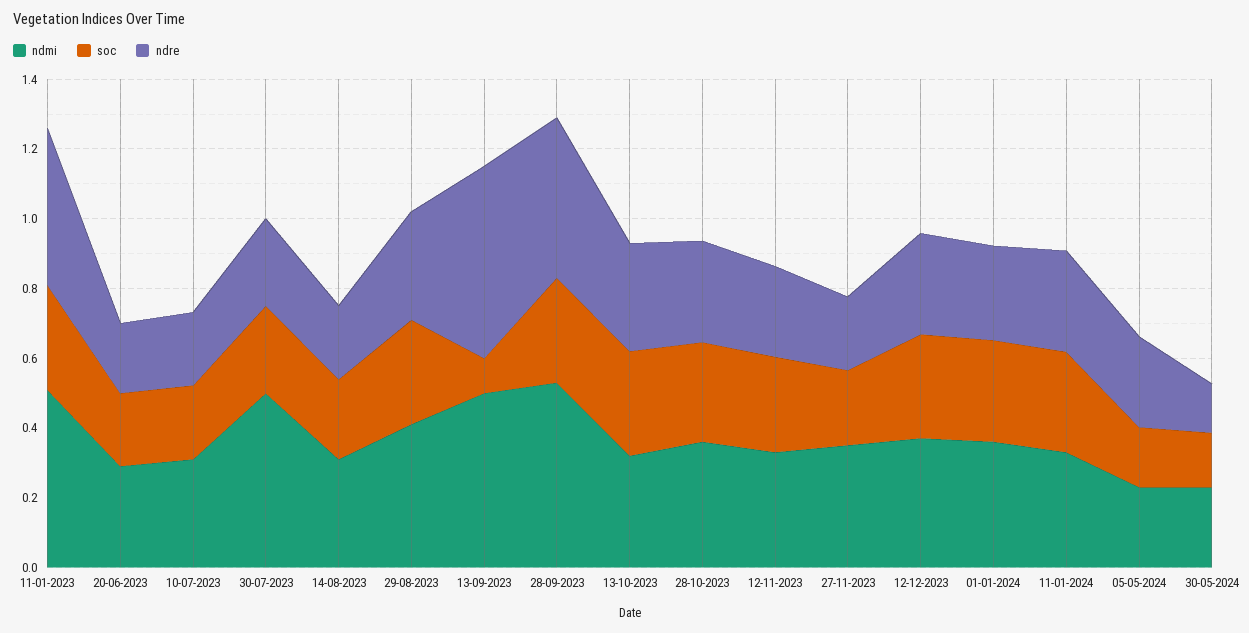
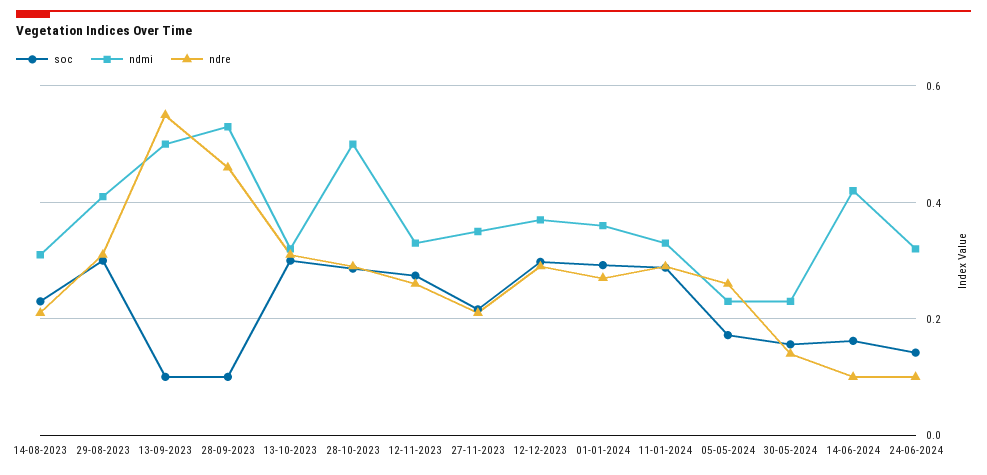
ndmi, 11-01-2023: 0.5 -> none
soc, 11-01-2023: 0.3 -> none
ndre, 11-01-2023: 0.45 -> none
ndmi, 20-06-2023: 0.3 -> none
soc, 20-06-2023: 0.2 -> none
ndre, 20-06-2023: 0.2 -> none
ndmi, 10-07-2023: 0.3 -> none
soc, 10-07-2023: 0.2 -> none
ndre, 10-07-2023: 0.2 -> none
ndmi, 30-07-2023: 0.5 -> none
soc, 30-07-2023: 0.25 -> none
ndre, 30-07-2023: 0.25 -> none
soc, 28-09-2023: 0.3 -> 0.1
ndmi, 28-10-2023: 0.35 -> 0.5
soc, 14-06-2024: none -> 0.16
ndmi, 14-06-2024: none -> 0.42
ndre, 14-06-2024: none -> 0.1
soc, 24-06-2024: none -> 0.14
ndmi, 24-06-2024: none -> 0.32
ndre, 24-06-2024: none -> 0.1

